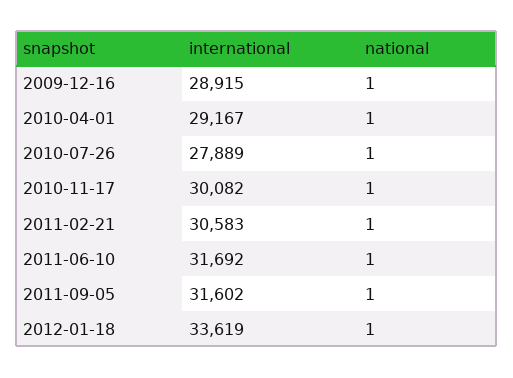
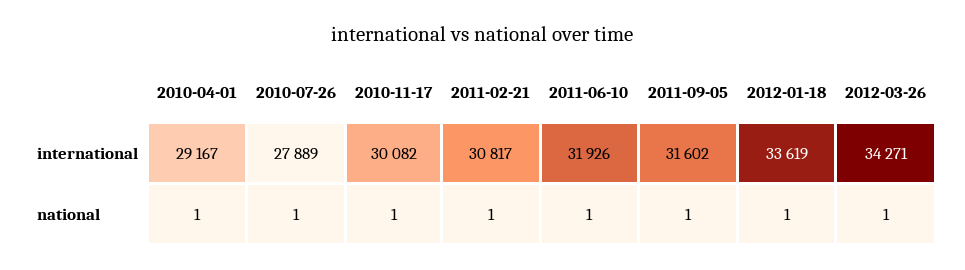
international, 2009-12-16: 28915 -> none
national, 2009-12-16: 1 -> none
international, 2011-02-21: 30583 -> 30817
international, 2011-06-10: 31692 -> 31926
international, 2012-03-26: none -> 34271
national, 2012-03-26: none -> 1

